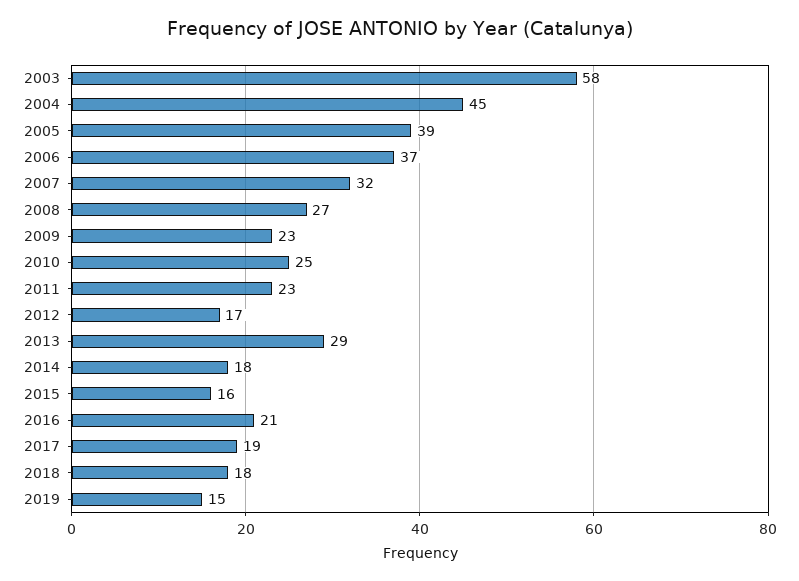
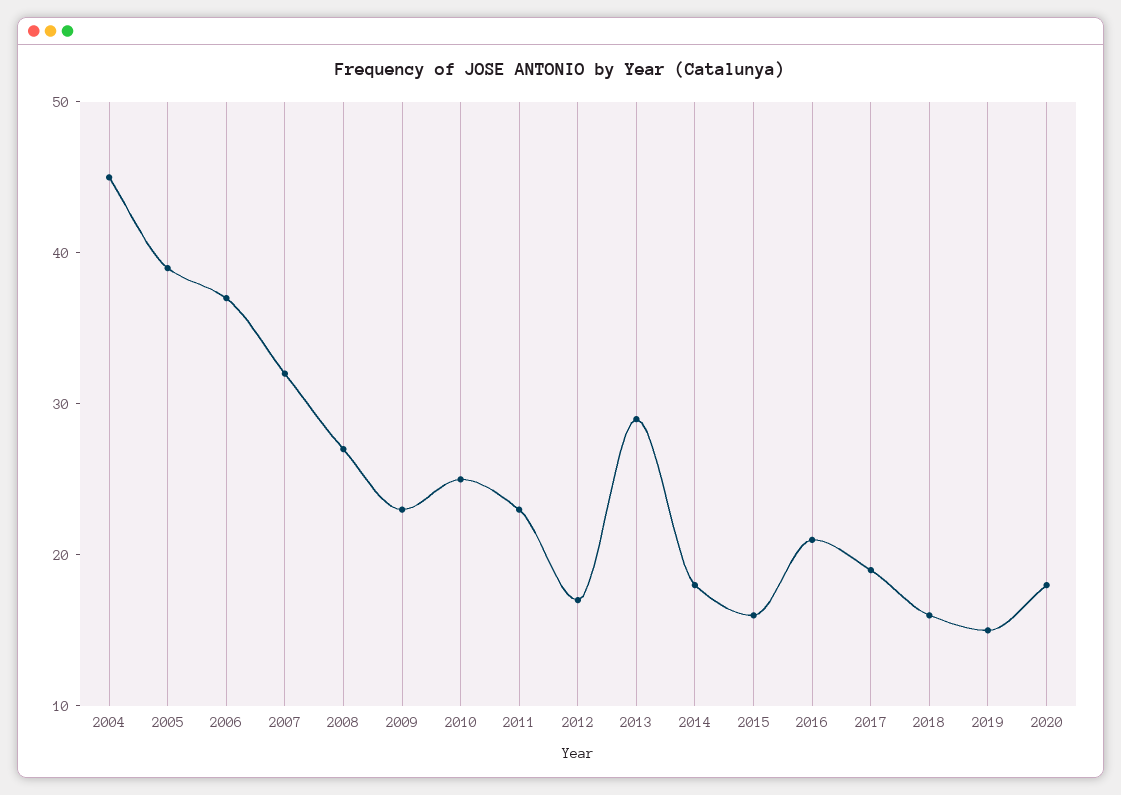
2003: 58 -> none
2018: 18 -> 16
2020: none -> 18

